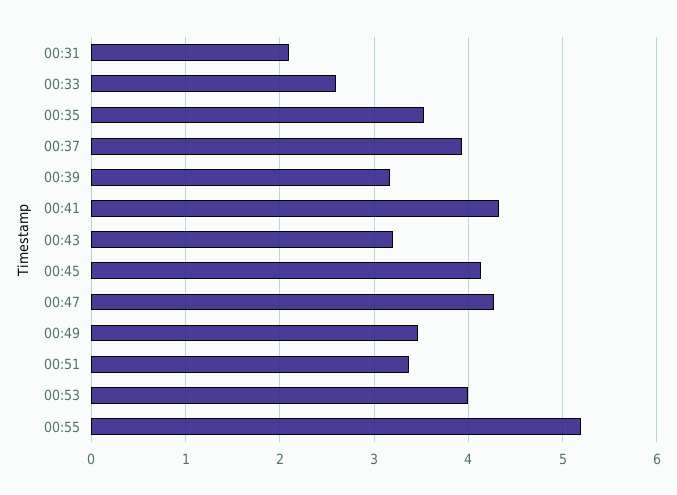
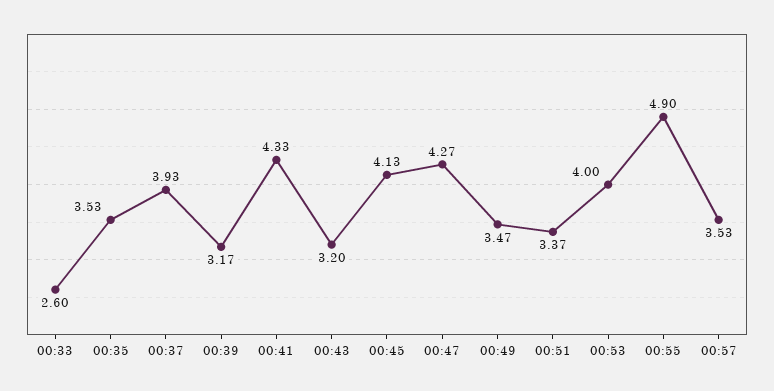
00:31: 2.1 -> none
00:55: 5.2 -> 4.9
00:57: none -> 3.53

